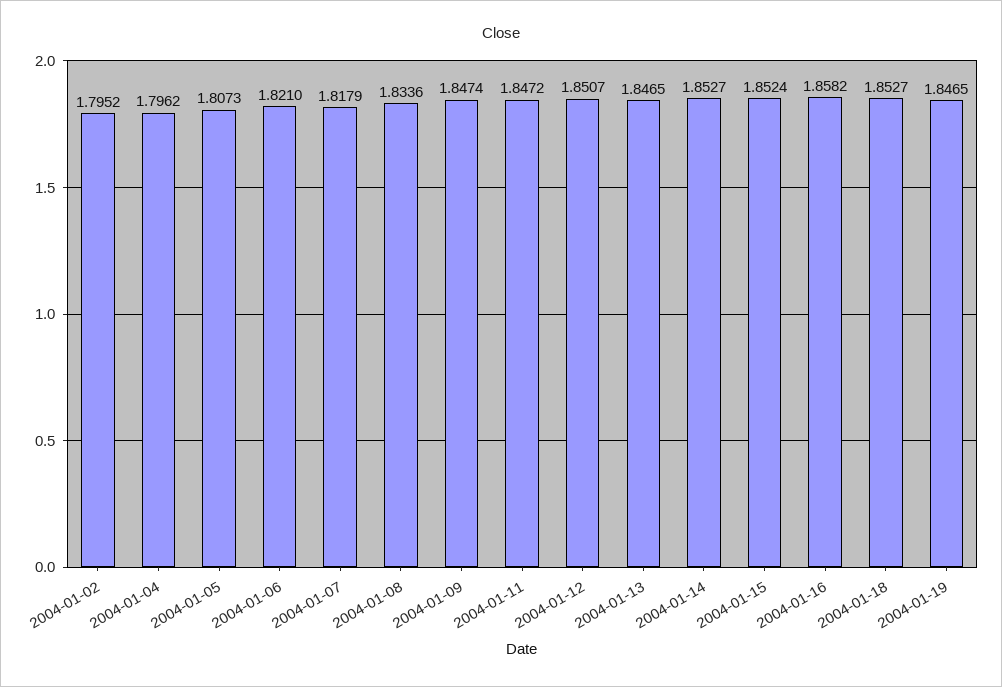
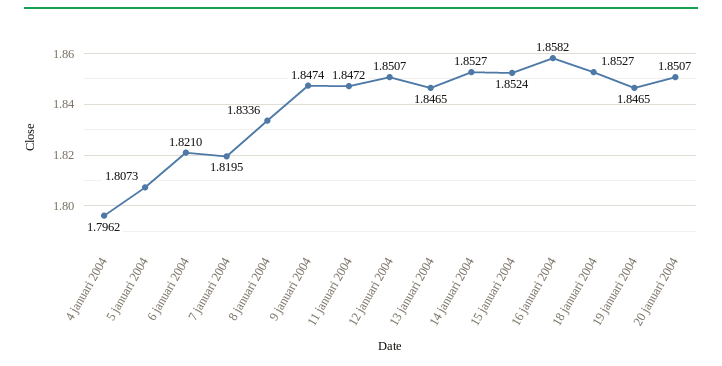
2004-01-02: 1.7952 -> none
2004-01-07: 1.8179 -> 1.8195
20 januari 2004: none -> 1.8507

